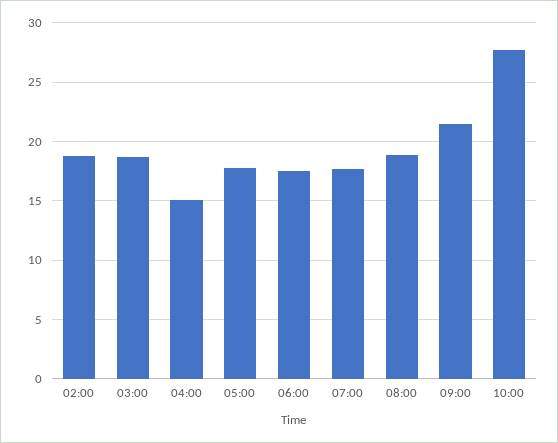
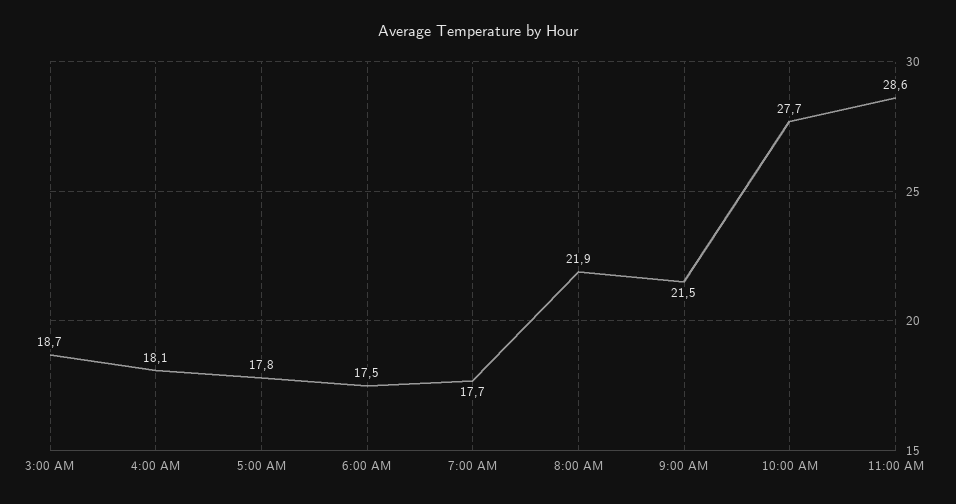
02:00: 19 -> none
04:00: 15 -> 18.1
08:00: 19 -> 21.9
11:00 AM: none -> 28.6

